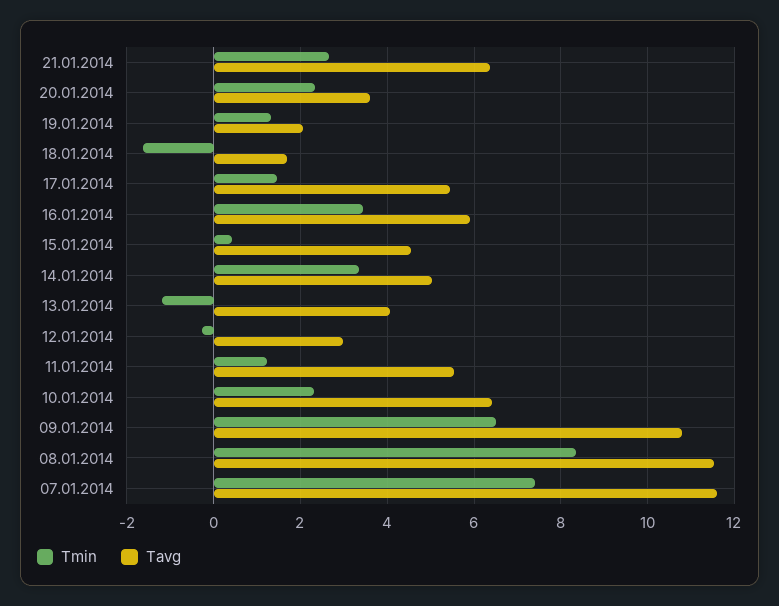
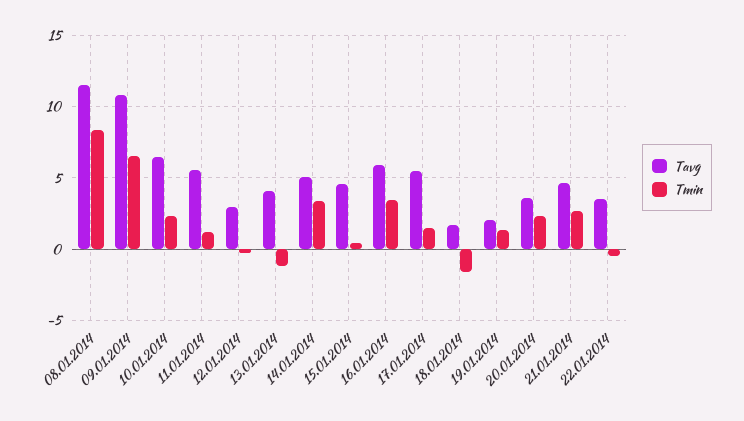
Tavg, 21.01.2014: 6.4 -> 4.5
Tmin, 07.01.2014: 7.4 -> none
Tavg, 07.01.2014: 11.6 -> none
Tavg, 22.01.2014: none -> 3.5
Tmin, 22.01.2014: none -> -0.5

